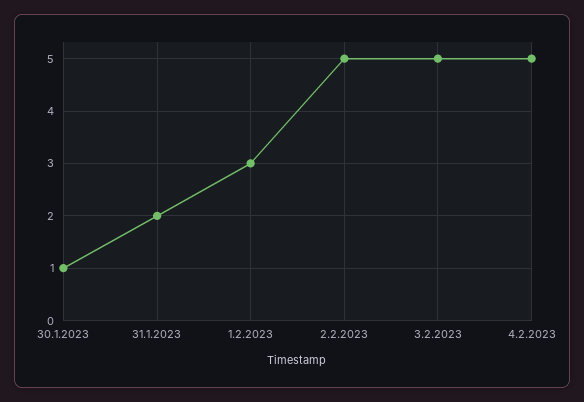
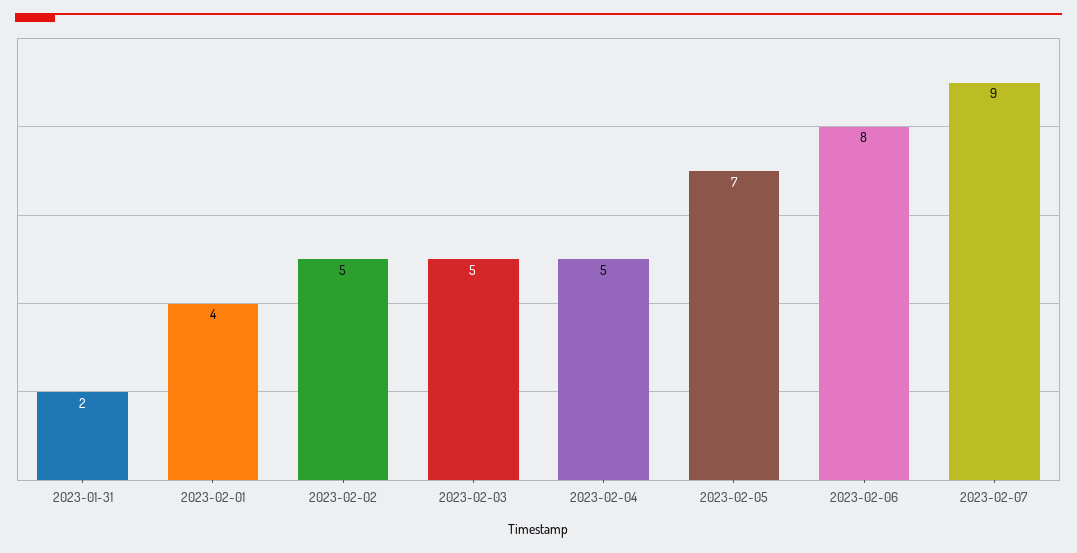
30.1.2023: 1 -> none
1.2.2023: 3 -> 4
2023-02-05: none -> 7
2023-02-06: none -> 8
2023-02-07: none -> 9

